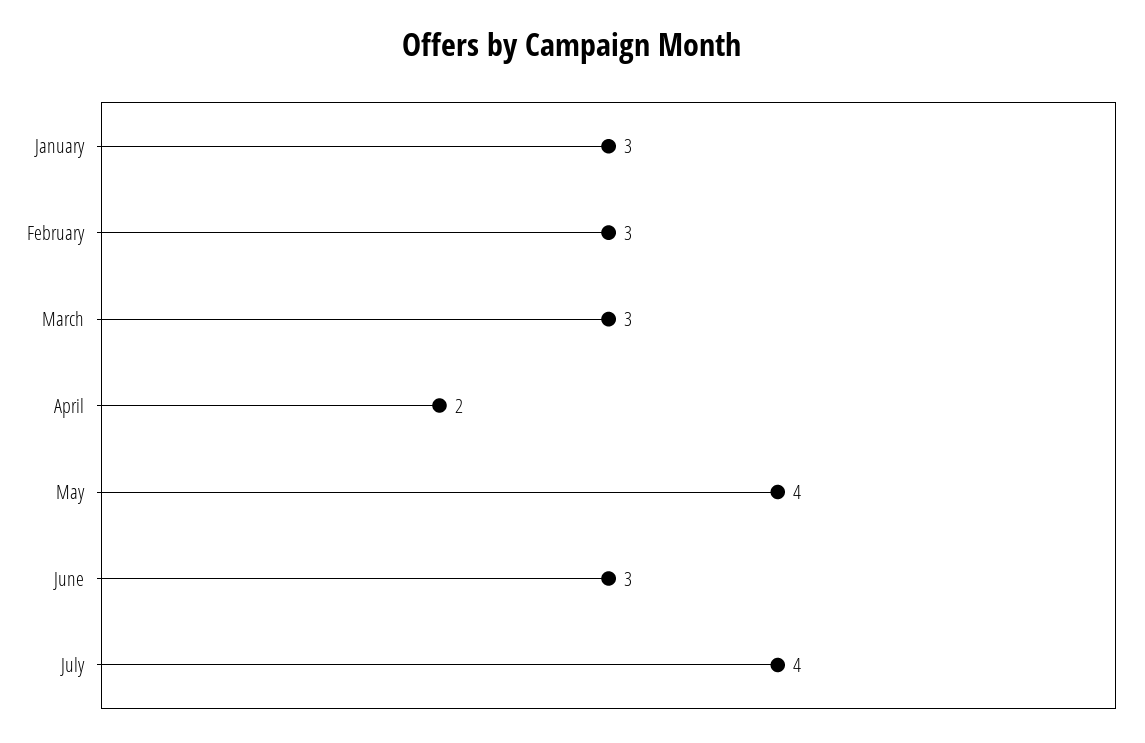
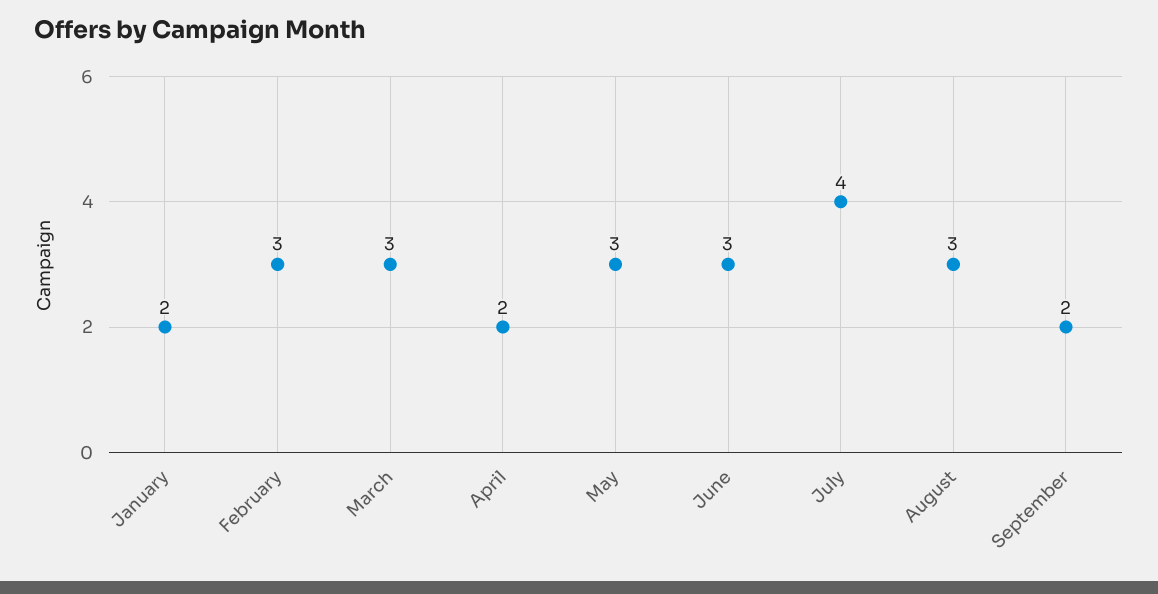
January: 3 -> 2
May: 4 -> 3
August: none -> 3
September: none -> 2

